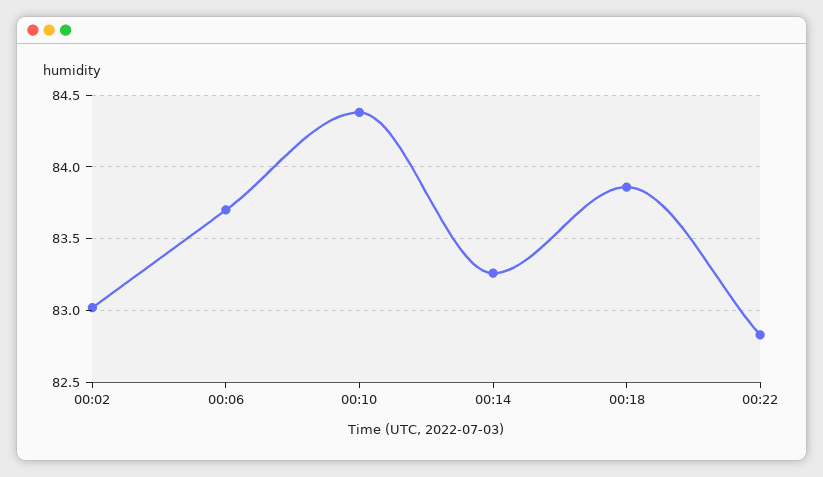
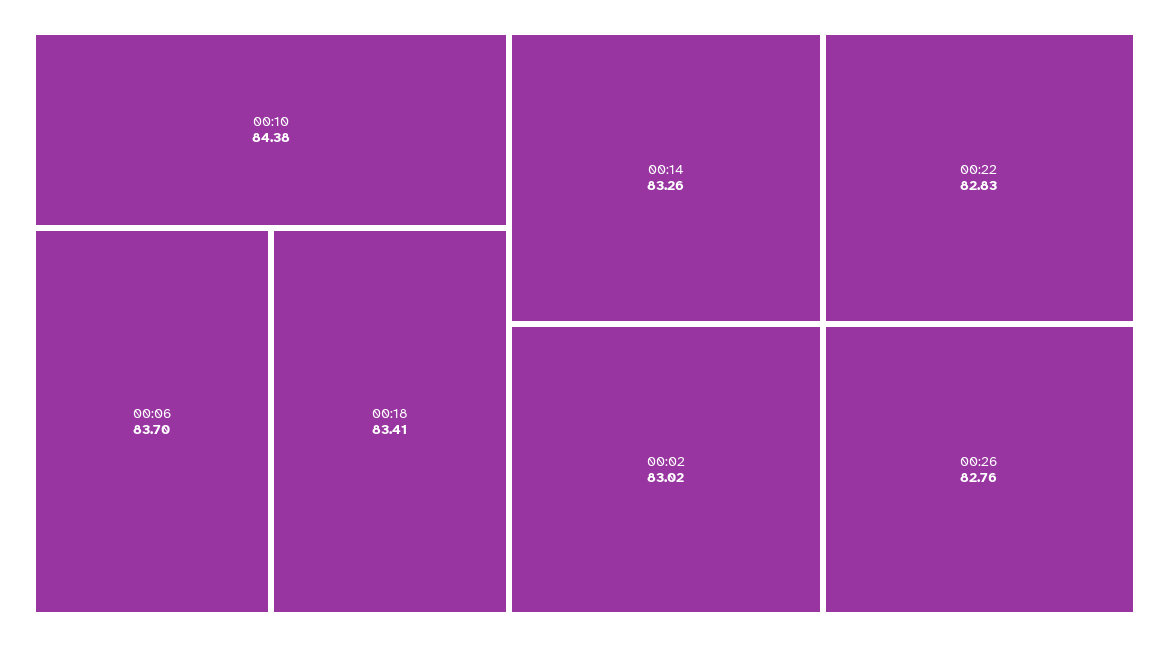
00:18: 83.85 -> 83.41
00:26: none -> 82.76

